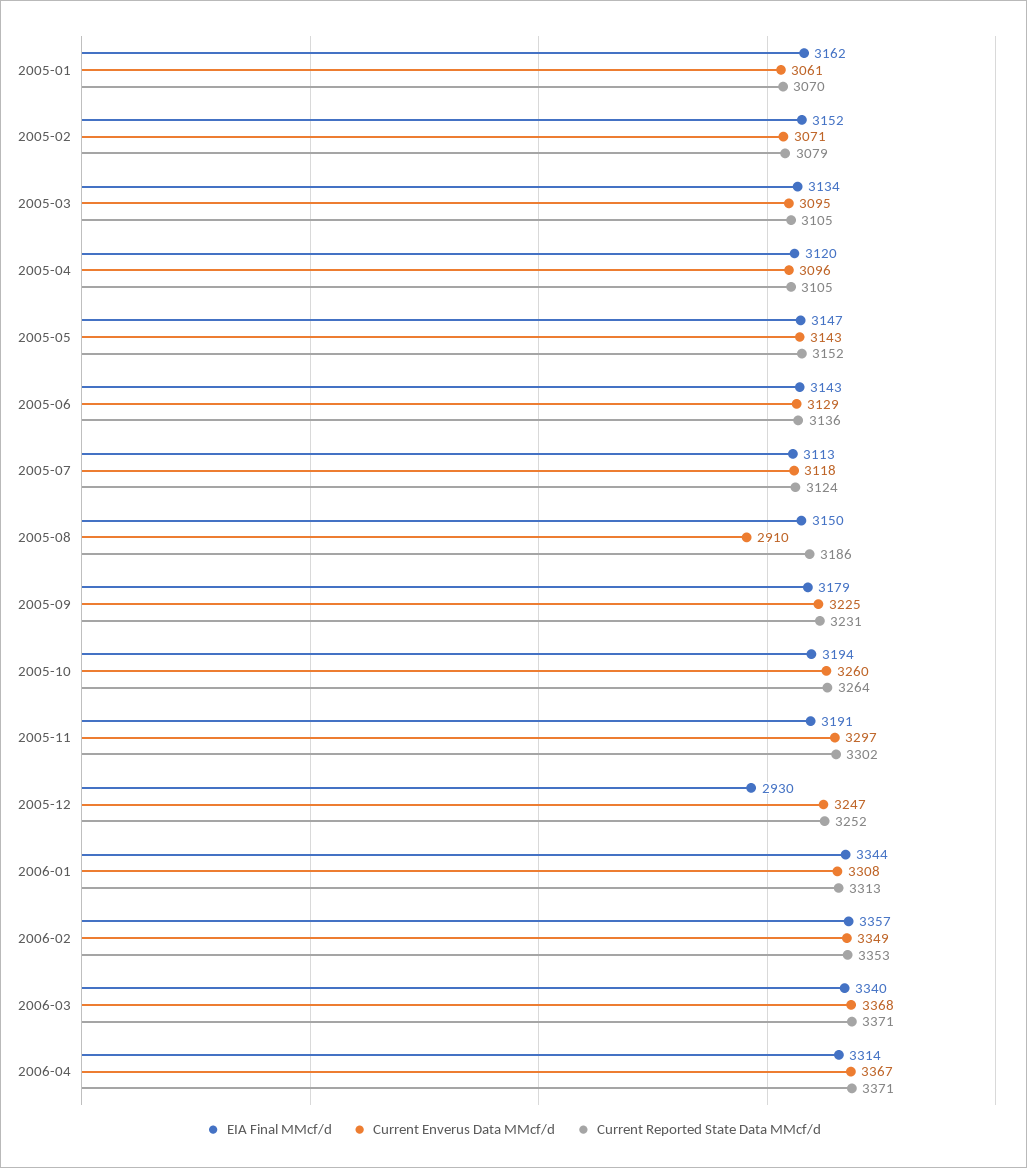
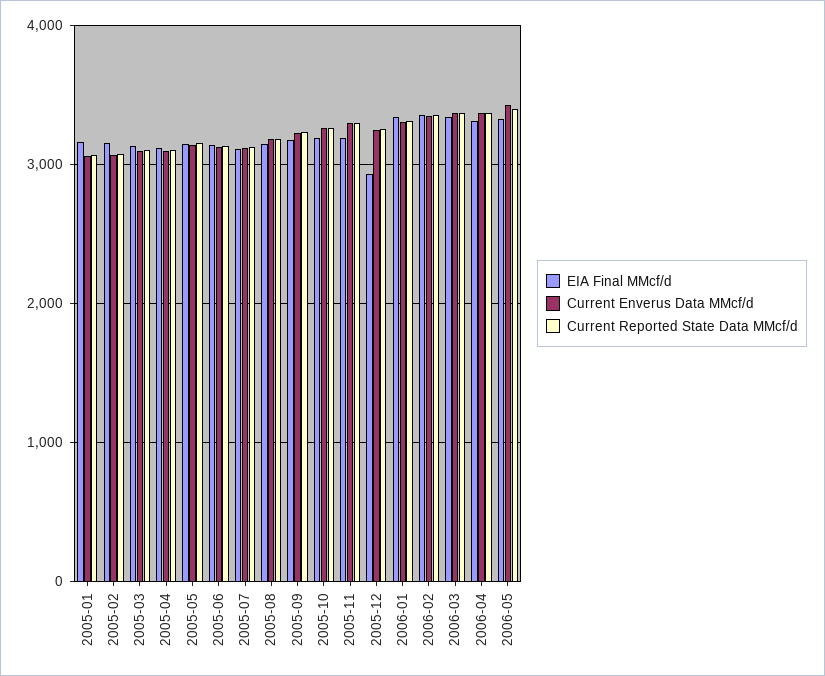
Current Enverus Data MMcf/d, 2005-08: 2910 -> 3200
EIA Final MMcf/d, 2006-05: none -> 3300
Current Enverus Data MMcf/d, 2006-05: none -> 3400
Current Reported State Data MMcf/d, 2006-05: none -> 3400

